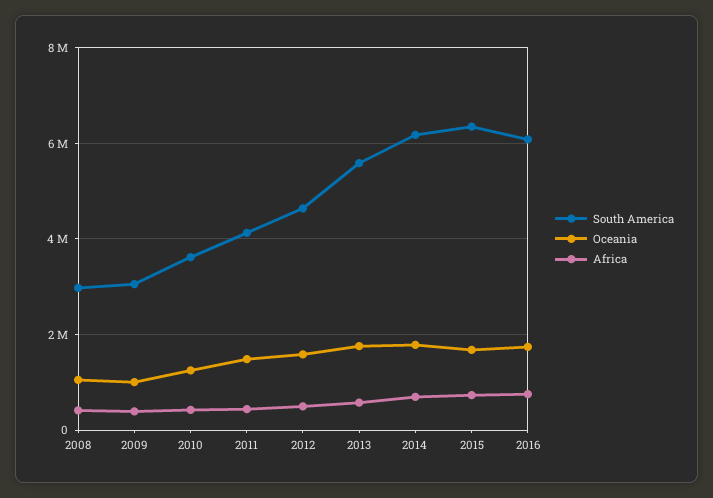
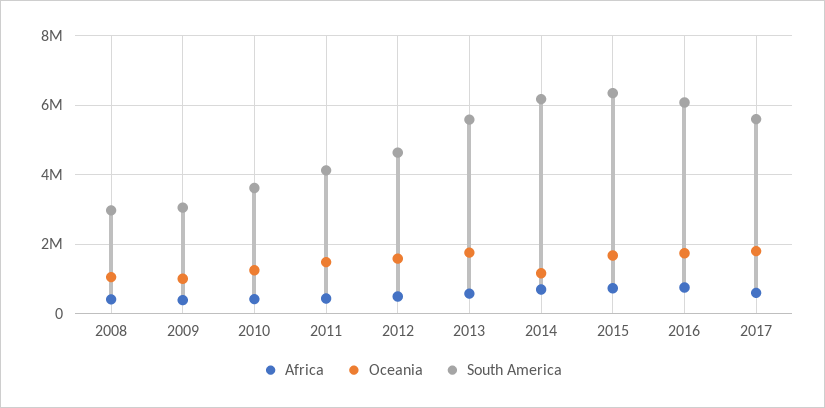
Oceania, 2014: 1800000 -> 1200000
Africa, 2017: none -> 600000
Oceania, 2017: none -> 1800000
South America, 2017: none -> 5600000

